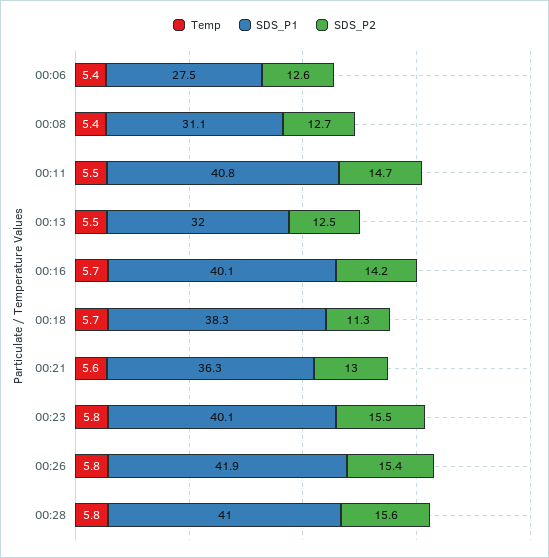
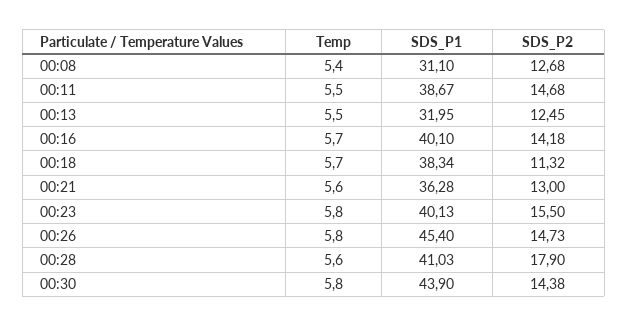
Temp, 00:06: 5.4 -> none
SDS_P1, 00:06: 27.5 -> none
SDS_P2, 00:06: 12.6 -> none
SDS_P1, 00:11: 40.8 -> 38.67
SDS_P1, 00:26: 41.9 -> 45.4
SDS_P2, 00:26: 15.4 -> 14.73
Temp, 00:28: 5.8 -> 5.6
SDS_P2, 00:28: 15.6 -> 17.9
Temp, 00:30: none -> 5.8
SDS_P1, 00:30: none -> 43.9
SDS_P2, 00:30: none -> 14.38

